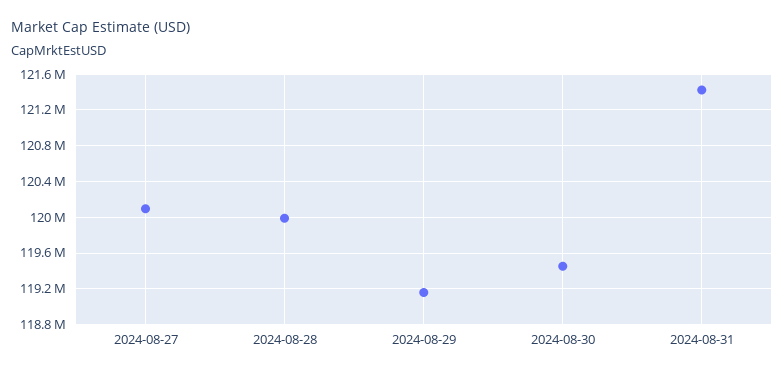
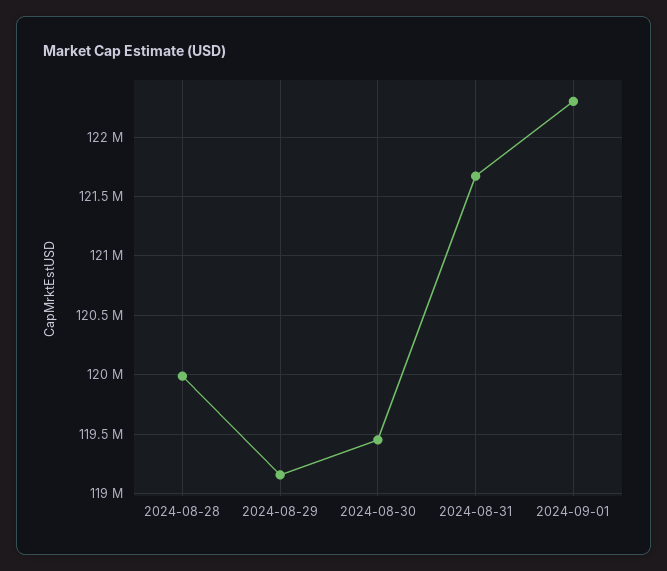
2024-08-27: 120100000 -> none
2024-08-31: 121400000 -> 121700000
2024-09-01: none -> 122300000

